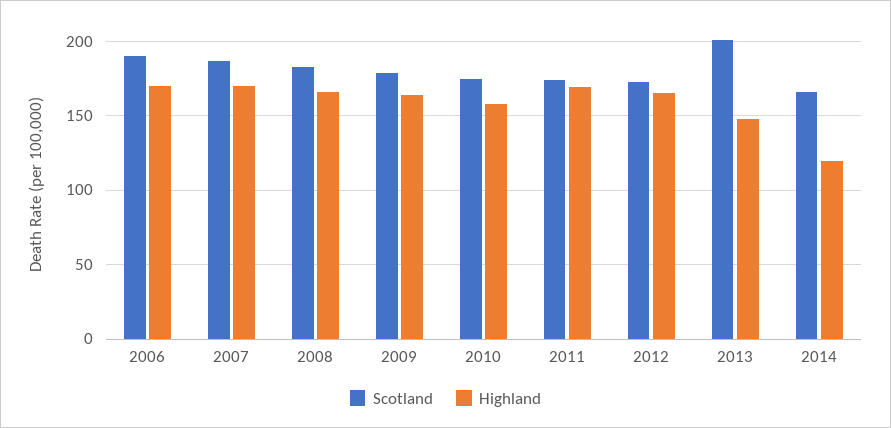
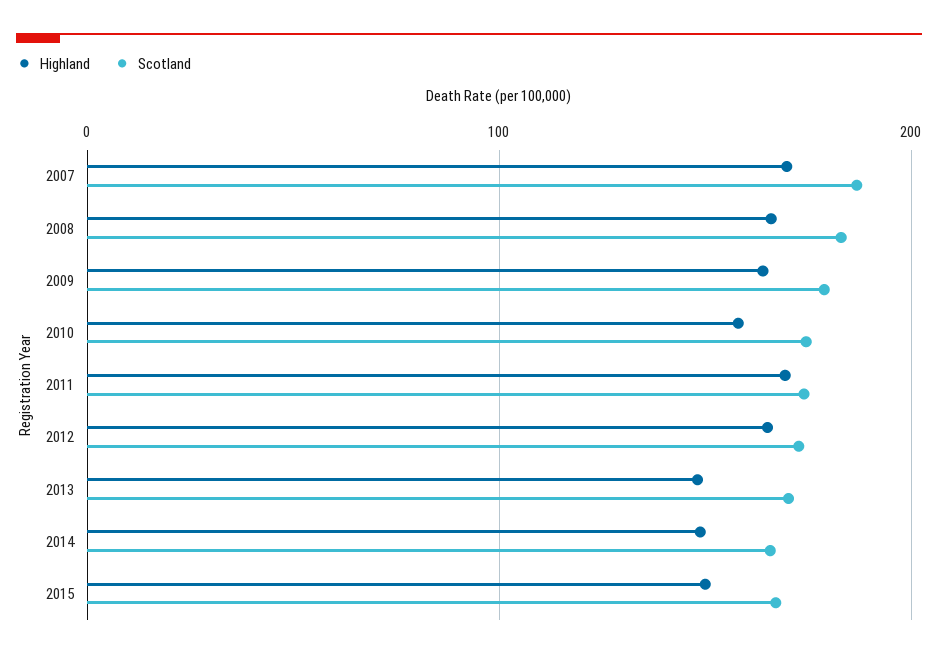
Scotland, 2006: 190 -> none
Highland, 2006: 170 -> none
Scotland, 2013: 200 -> 170
Highland, 2014: 120 -> 150
Highland, 2015: none -> 150
Scotland, 2015: none -> 170

